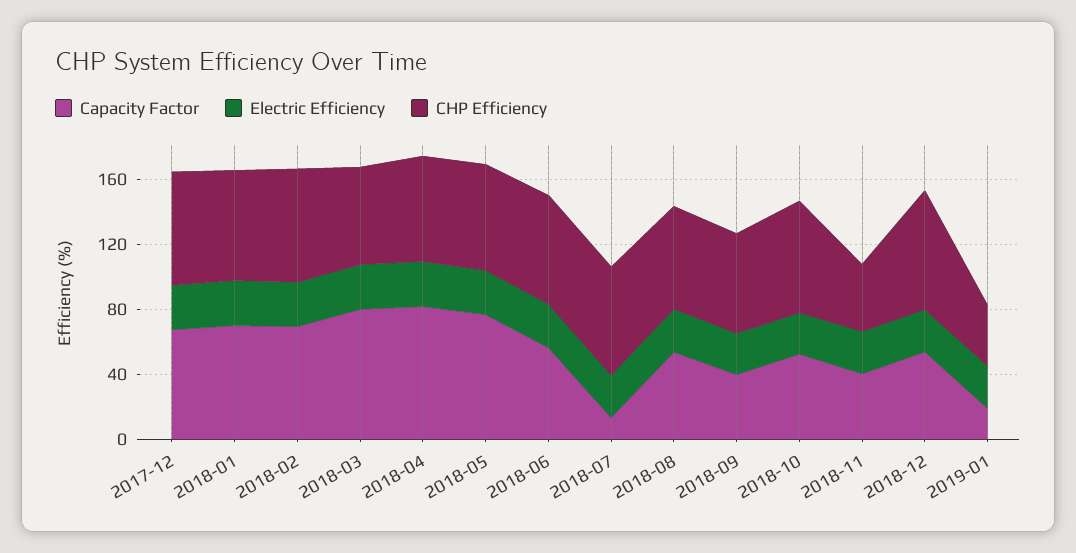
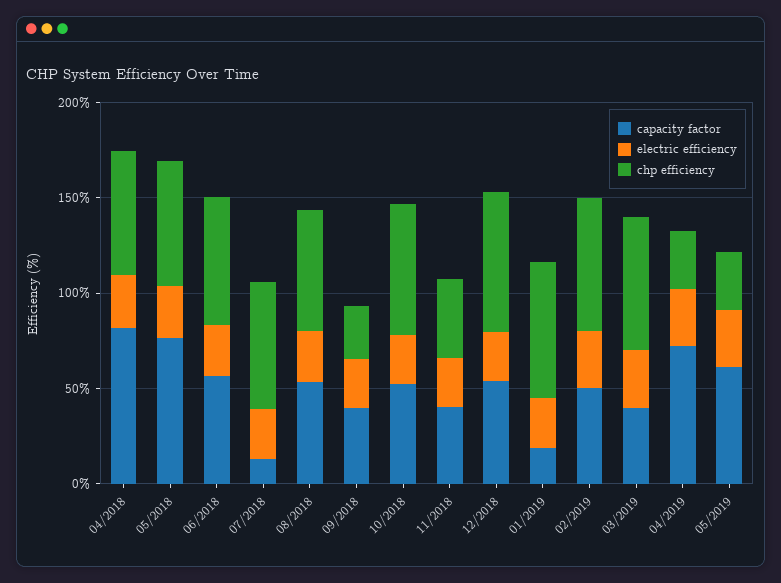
Capacity Factor, 2017-12: 70 -> none
Electric Efficiency, 2017-12: 30 -> none
CHP Efficiency, 2017-12: 70 -> none
Capacity Factor, 2018-01: 70 -> none
Electric Efficiency, 2018-01: 30 -> none
CHP Efficiency, 2018-01: 70 -> none
Capacity Factor, 2018-02: 70 -> none
Electric Efficiency, 2018-02: 30 -> none
CHP Efficiency, 2018-02: 70 -> none
Capacity Factor, 2018-03: 80 -> none
Electric Efficiency, 2018-03: 30 -> none
CHP Efficiency, 2018-03: 60 -> none
CHP Efficiency, 2018-09: 60 -> 30
CHP Efficiency, 2019-01: 40 -> 70
Capacity Factor, 02/2019: none -> 50
Electric Efficiency, 02/2019: none -> 30
CHP Efficiency, 02/2019: none -> 70
Capacity Factor, 03/2019: none -> 40
Electric Efficiency, 03/2019: none -> 30
CHP Efficiency, 03/2019: none -> 70
Capacity Factor, 04/2019: none -> 70
Electric Efficiency, 04/2019: none -> 30
CHP Efficiency, 04/2019: none -> 30
Capacity Factor, 05/2019: none -> 60
Electric Efficiency, 05/2019: none -> 30
CHP Efficiency, 05/2019: none -> 30

